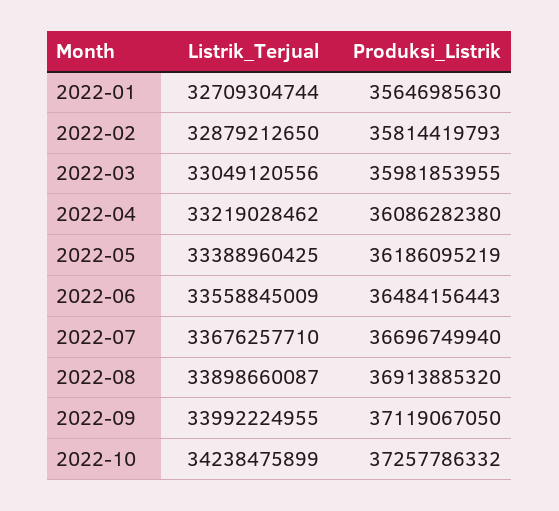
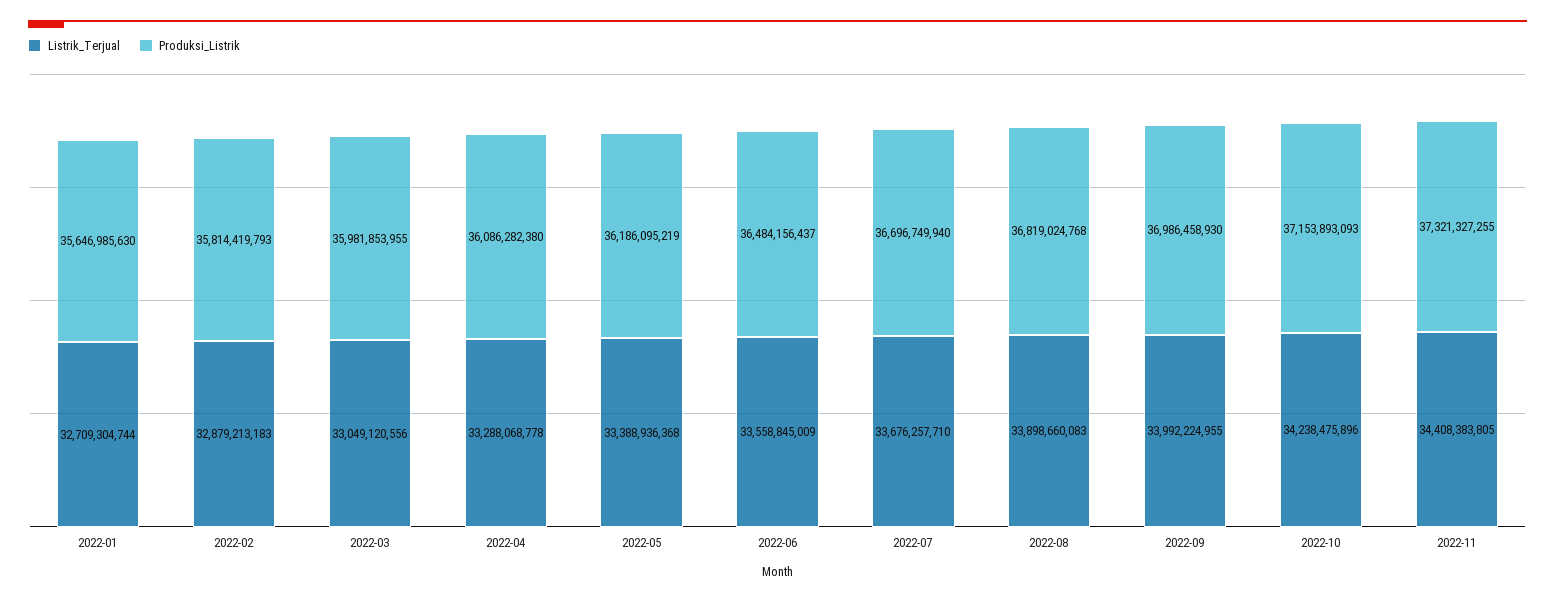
Listrik_Terjual, 2022-02: 32879212650 -> 32879213183
Listrik_Terjual, 2022-04: 33219028462 -> 33288068778
Listrik_Terjual, 2022-05: 33388960425 -> 33388936368
Produksi_Listrik, 2022-06: 36484156443 -> 36484156437
Listrik_Terjual, 2022-08: 33898660087 -> 33898660083
Produksi_Listrik, 2022-08: 36913885320 -> 36819024768
Produksi_Listrik, 2022-09: 37119067050 -> 36986458930
Listrik_Terjual, 2022-10: 34238475899 -> 34238475896
Produksi_Listrik, 2022-10: 37257786332 -> 37153893093
Listrik_Terjual, 2022-11: none -> 34408383805
Produksi_Listrik, 2022-11: none -> 37321327255

